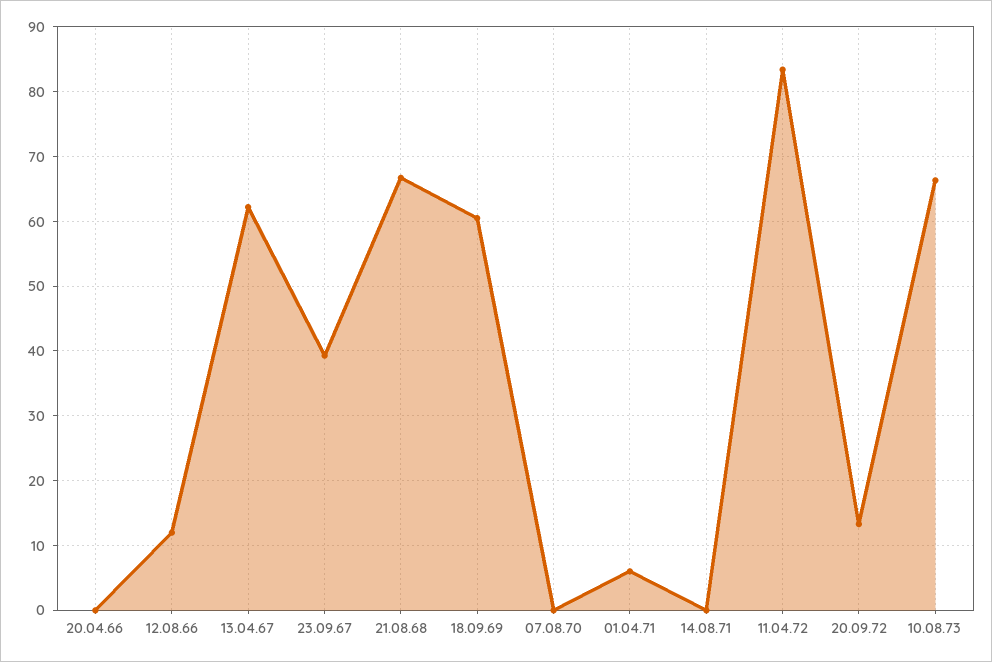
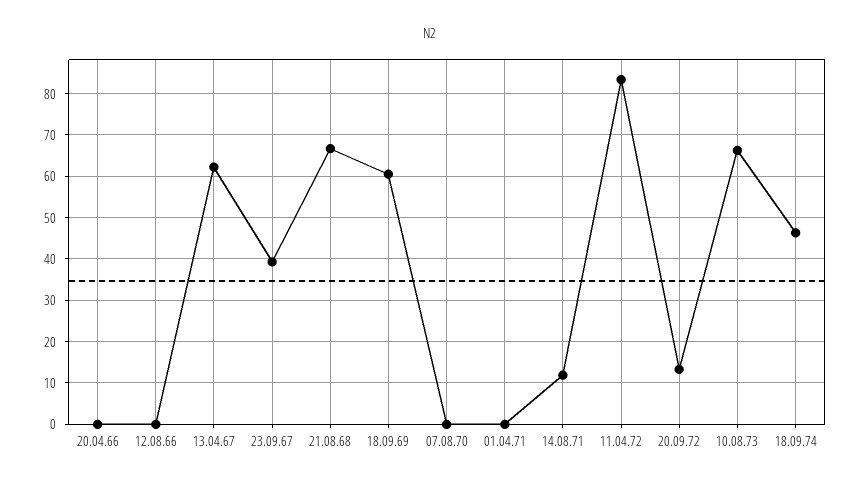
12.08.66: 12 -> 0
01.04.71: 6 -> 0
14.08.71: 0 -> 12
18.09.74: none -> 46

